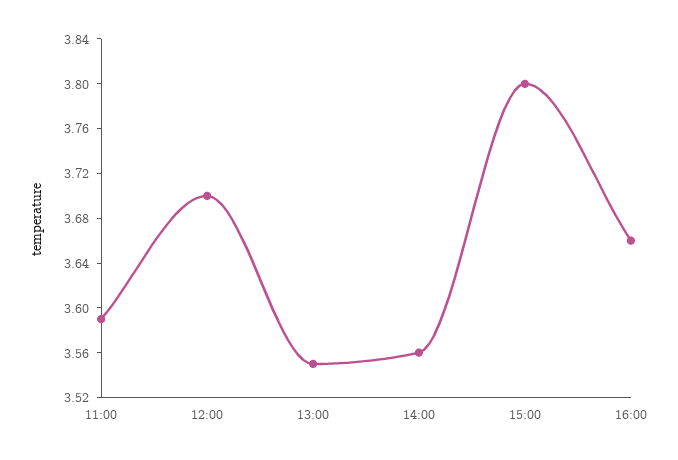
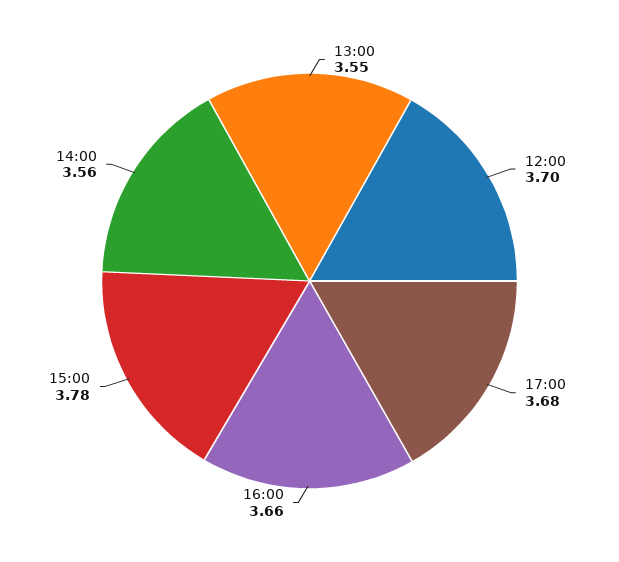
11:00: 3.59 -> none
15:00: 3.8 -> 3.78
17:00: none -> 3.68

